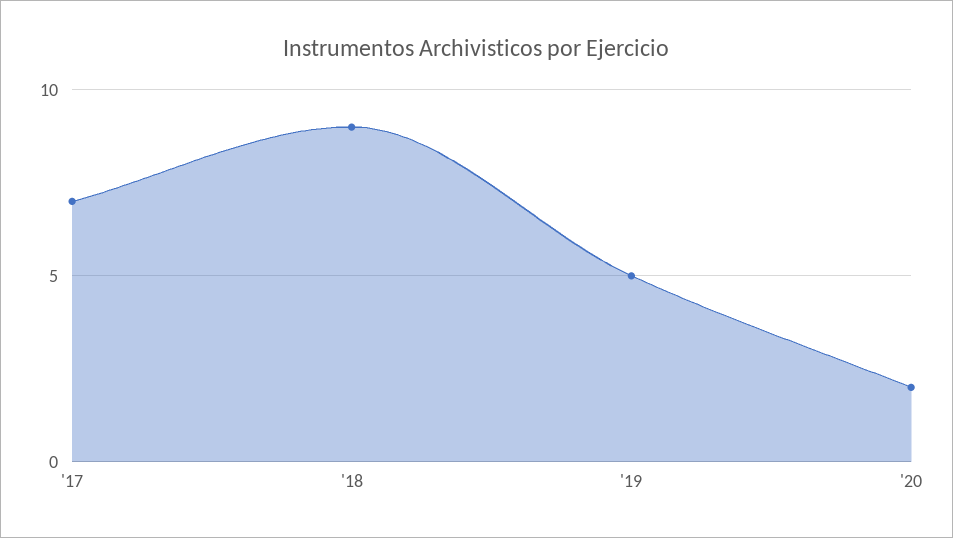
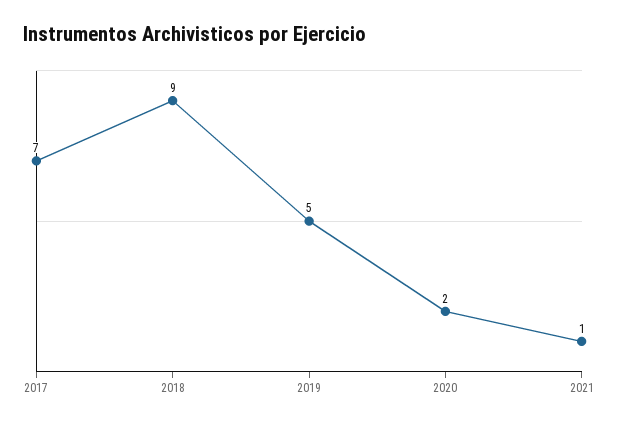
2021: none -> 1

